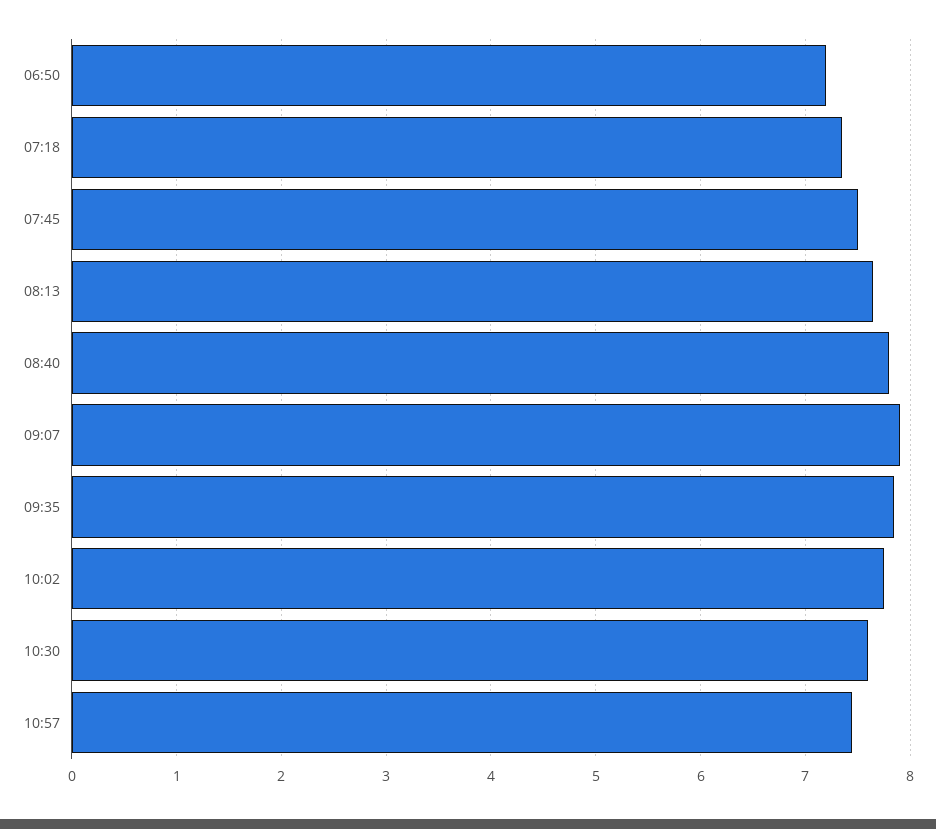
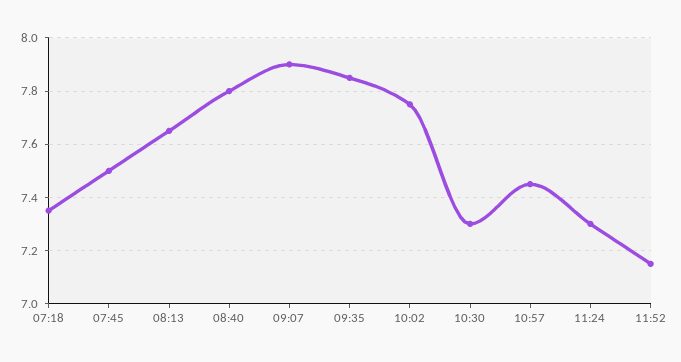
06:50: 7.2 -> none
10:30: 7.6 -> 7.3
11:24: none -> 7.3
11:52: none -> 7.15

